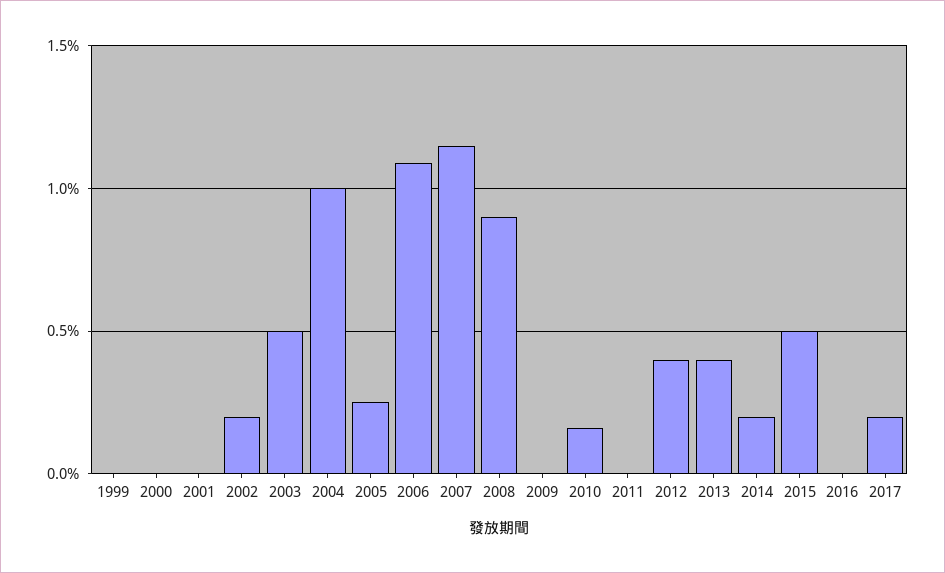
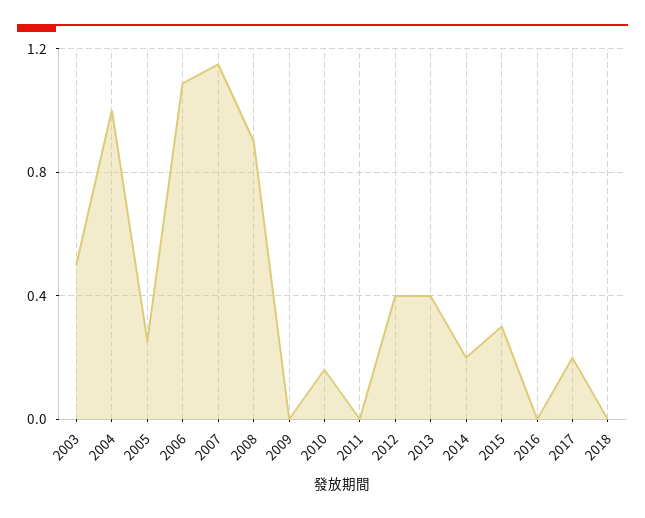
1999: 0 -> none
2000: 0 -> none
2001: 0 -> none
2002: 0.2 -> none
2015: 0.5 -> 0.3
2018: none -> 0

